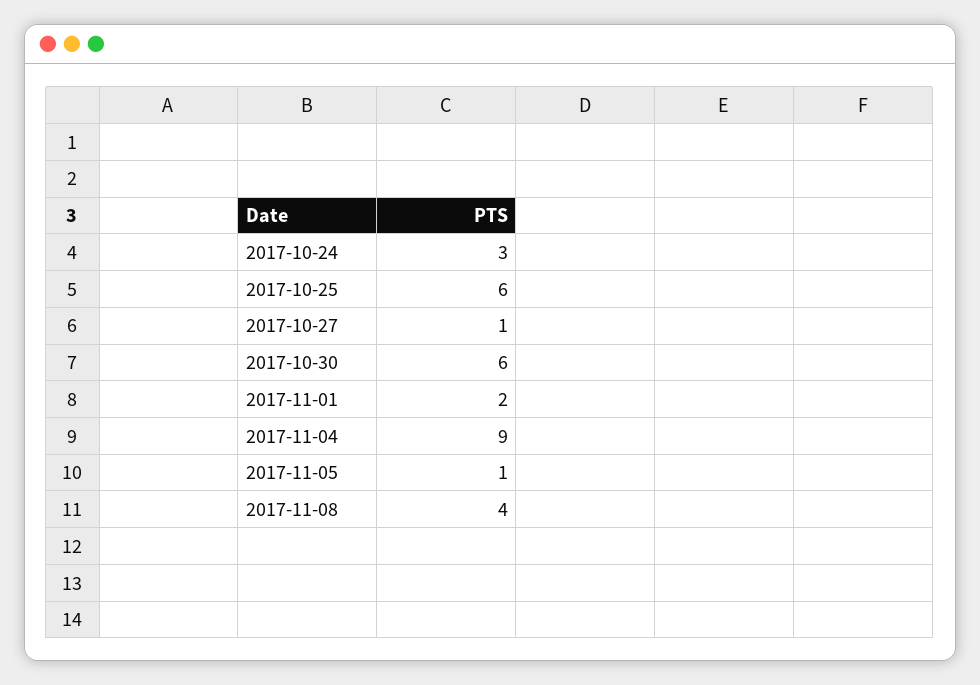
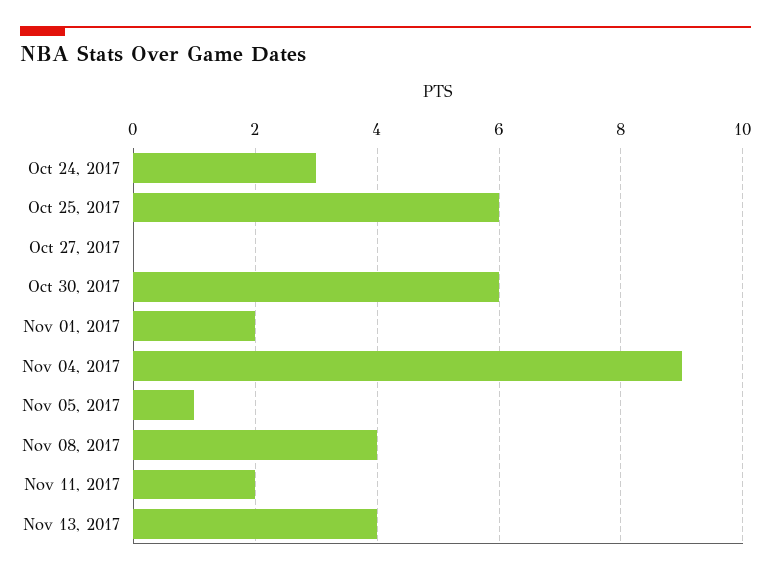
2017-10-27: 1 -> 0
Nov 11, 2017: none -> 2
Nov 13, 2017: none -> 4

